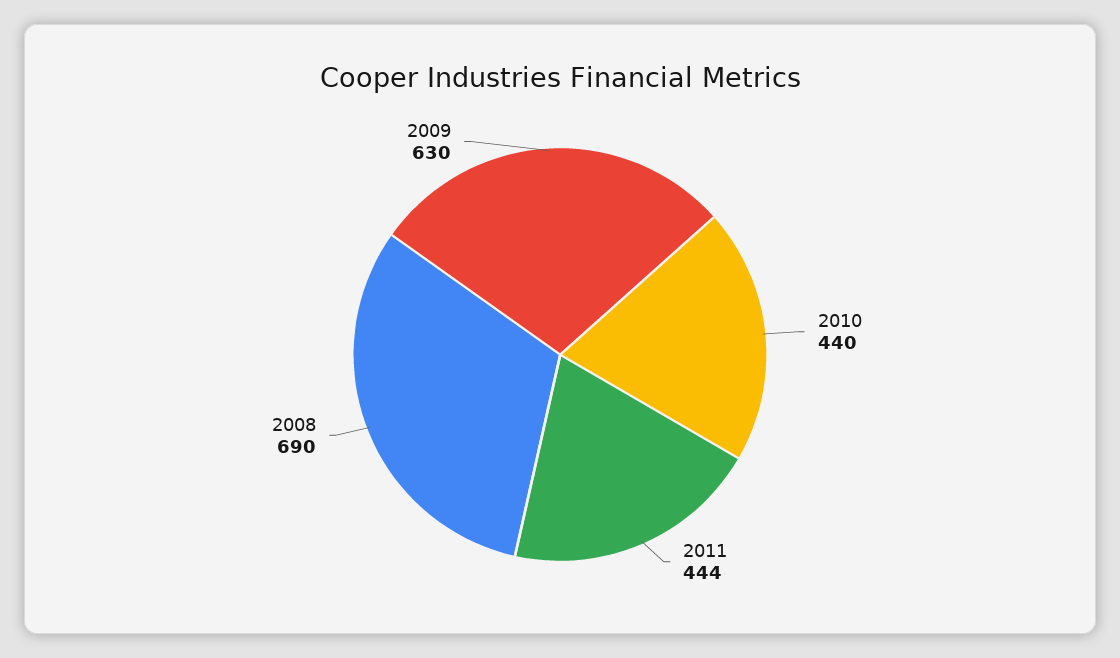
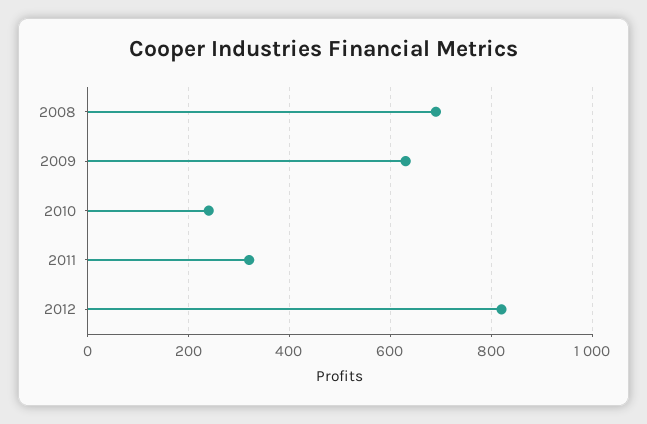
2010: 440 -> 240
2011: 444 -> 320
2012: none -> 820

